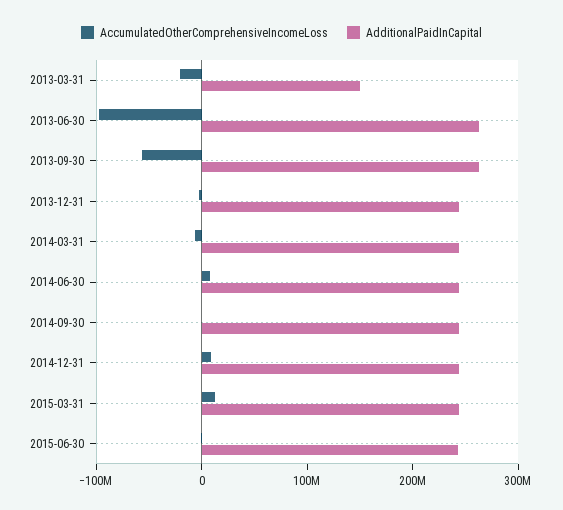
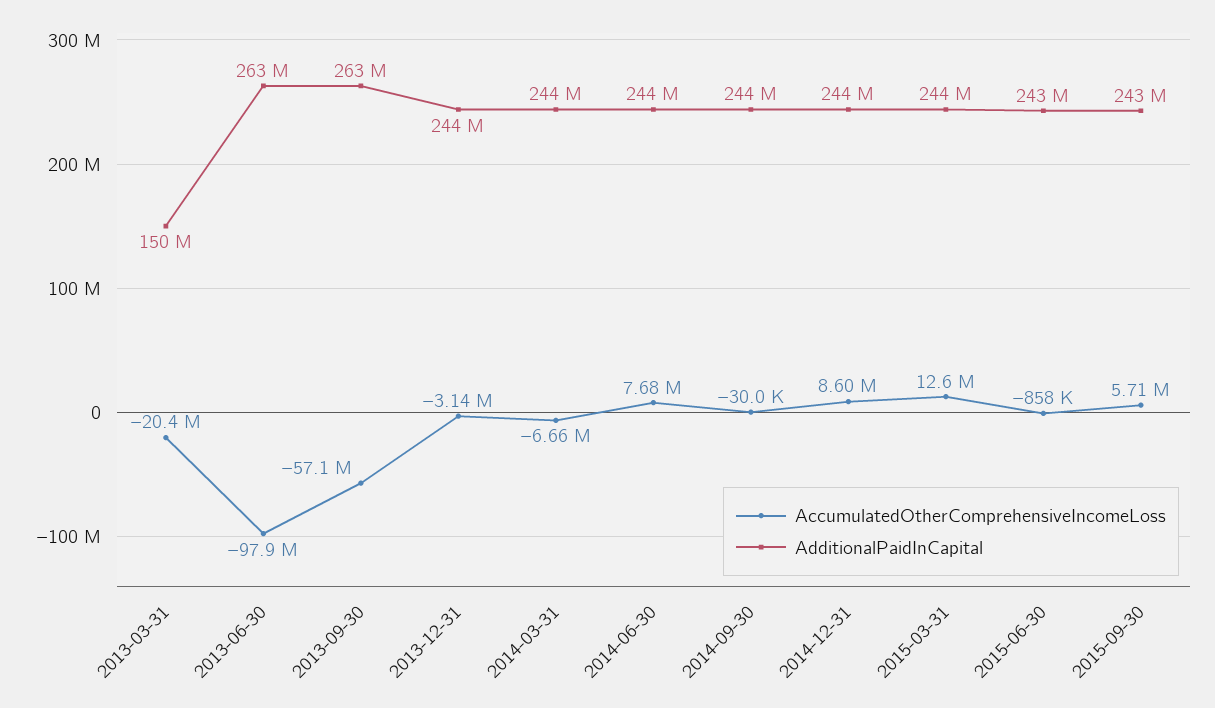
AccumulatedOtherComprehensiveIncomeLoss, 2015-09-30: none -> 5710000
AdditionalPaidInCapital, 2015-09-30: none -> 243000000

